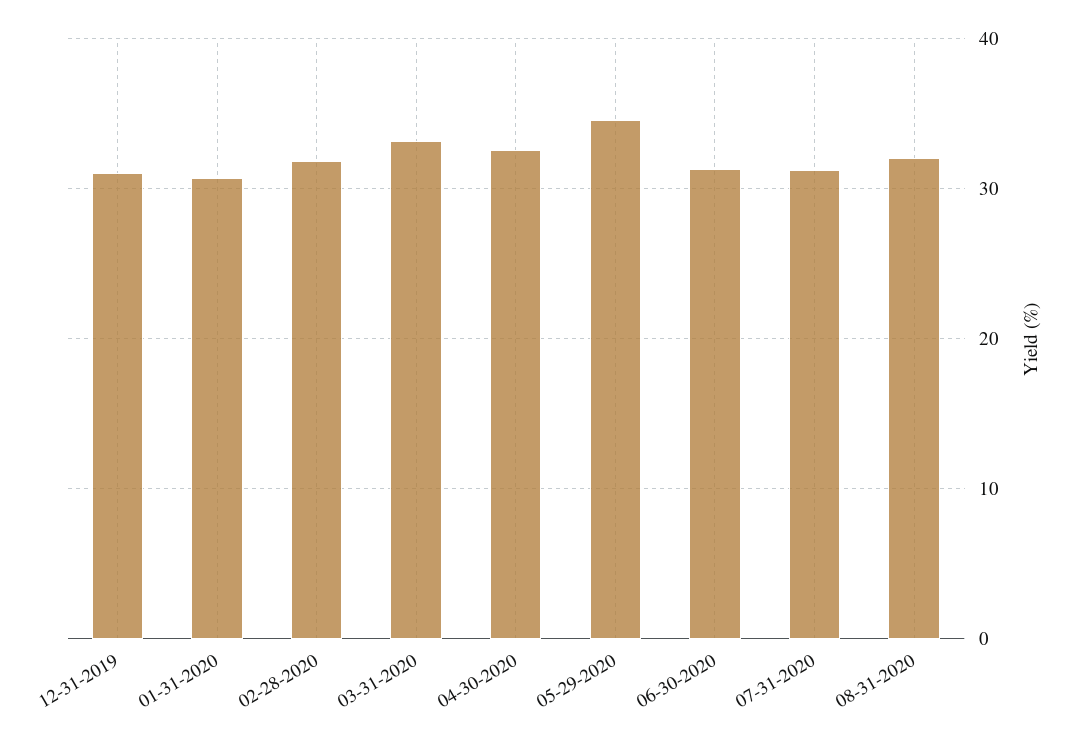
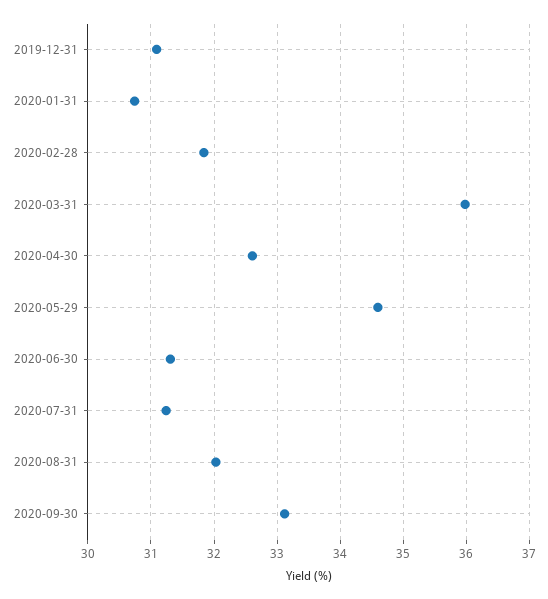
03-31-2020: 33 -> 36
2020-09-30: none -> 33.1

